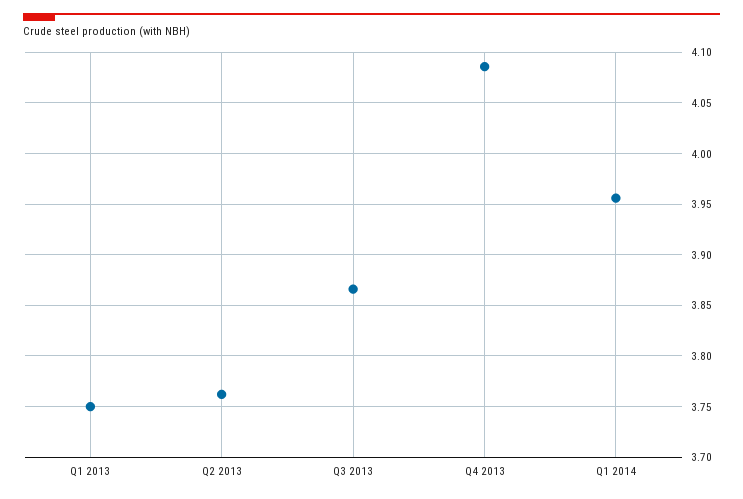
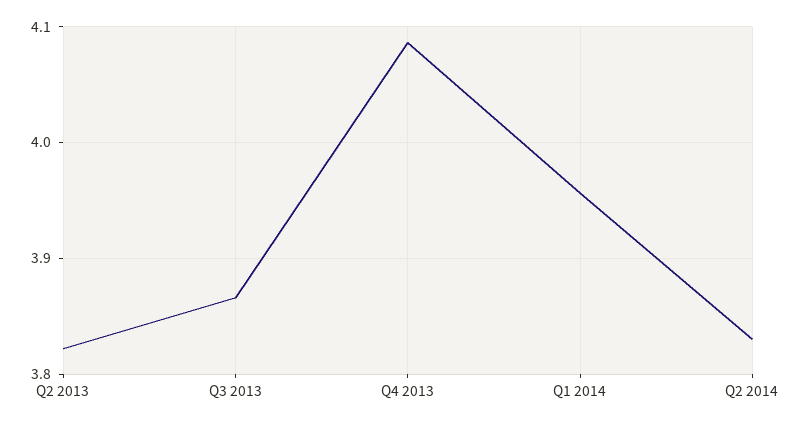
Q1 2013: 3.75 -> none
Q2 2013: 3.76 -> 3.82
Q2 2014: none -> 3.83

